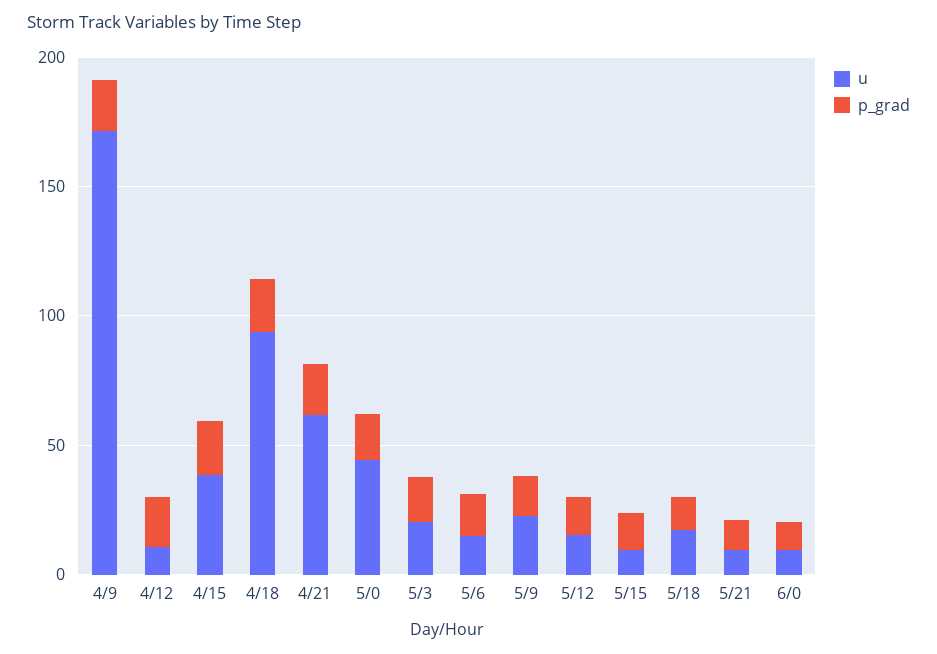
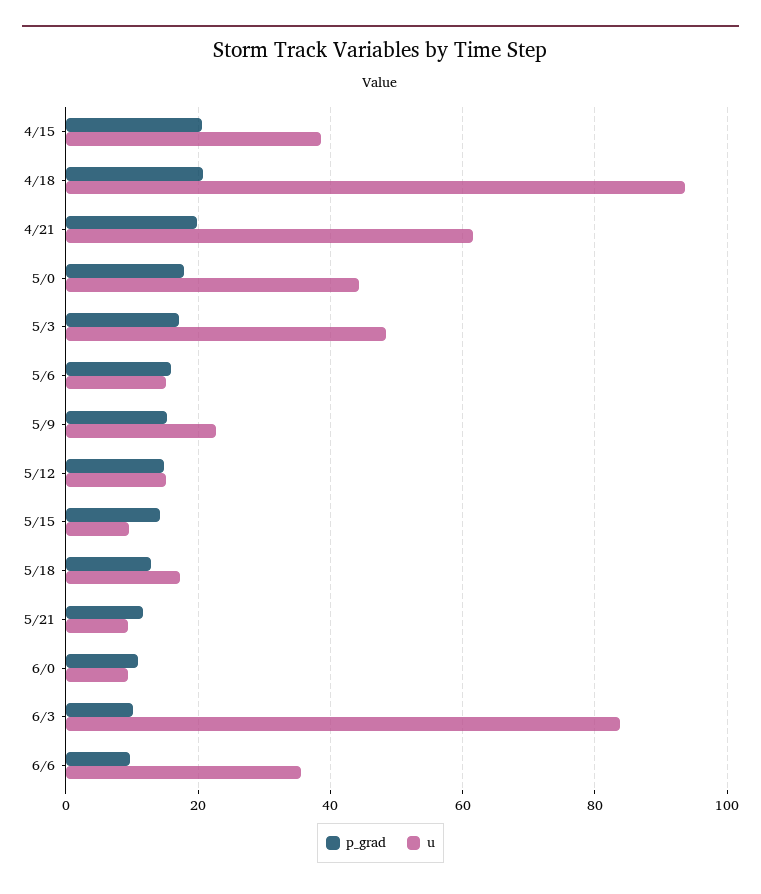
u, 4/9: 170 -> none
p_grad, 4/9: 20 -> none
u, 4/12: 10 -> none
p_grad, 4/12: 20 -> none
u, 5/3: 20 -> 48
p_grad, 6/3: none -> 10
u, 6/3: none -> 84
p_grad, 6/6: none -> 10
u, 6/6: none -> 36

